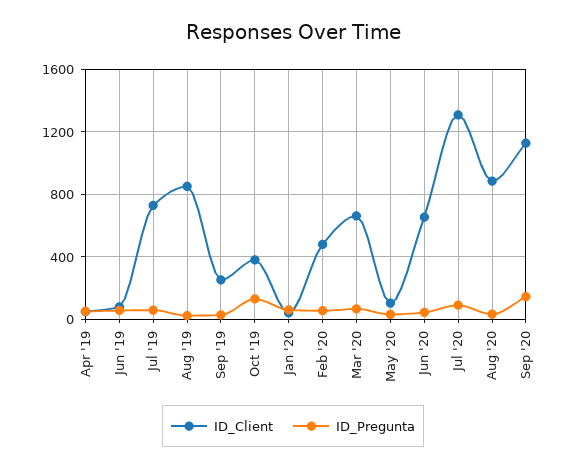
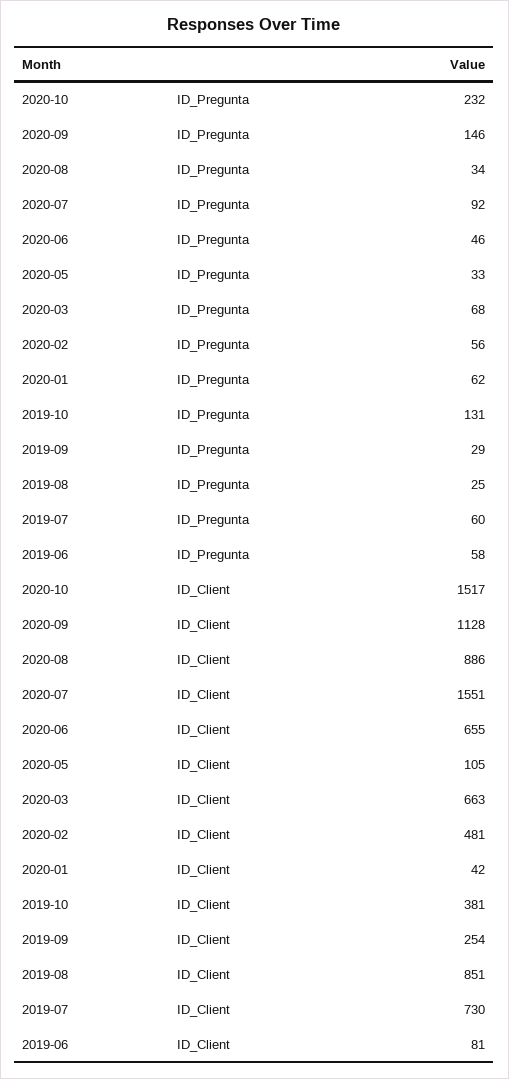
ID_Client, Apr '19: 50 -> none
ID_Pregunta, Apr '19: 50 -> none
ID_Client, Jul '20: 1300 -> 1551
ID_Pregunta, 2020-10: none -> 232
ID_Client, 2020-10: none -> 1517

